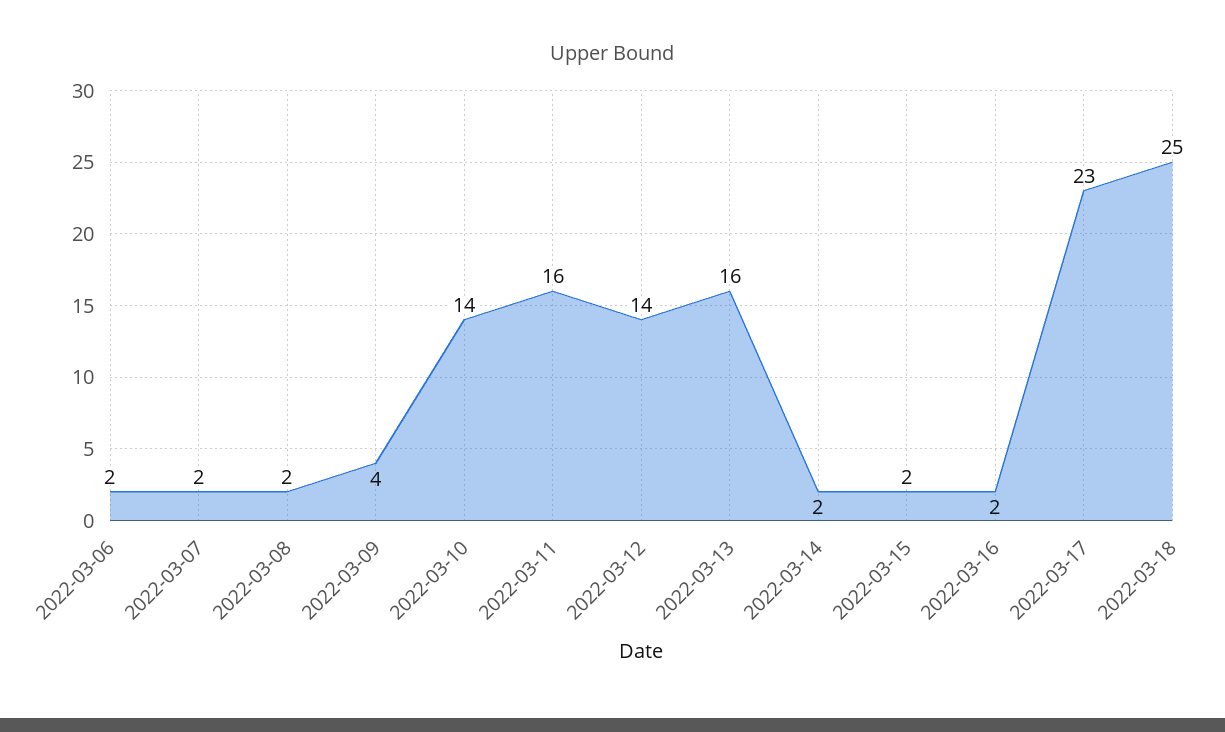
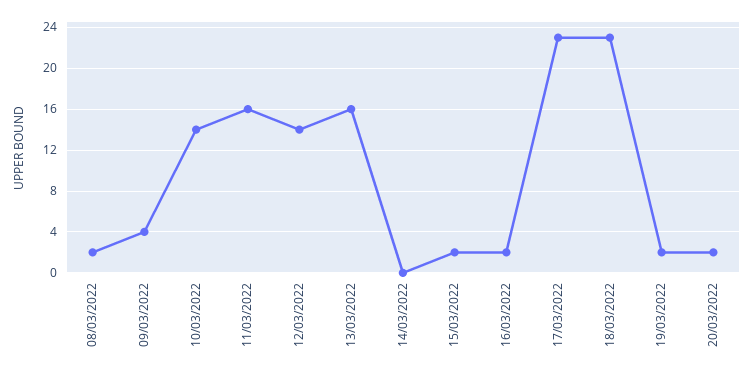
2022-03-06: 2 -> none
2022-03-07: 2 -> none
2022-03-14: 2 -> 0
2022-03-18: 25 -> 23
19/03/2022: none -> 2
20/03/2022: none -> 2

